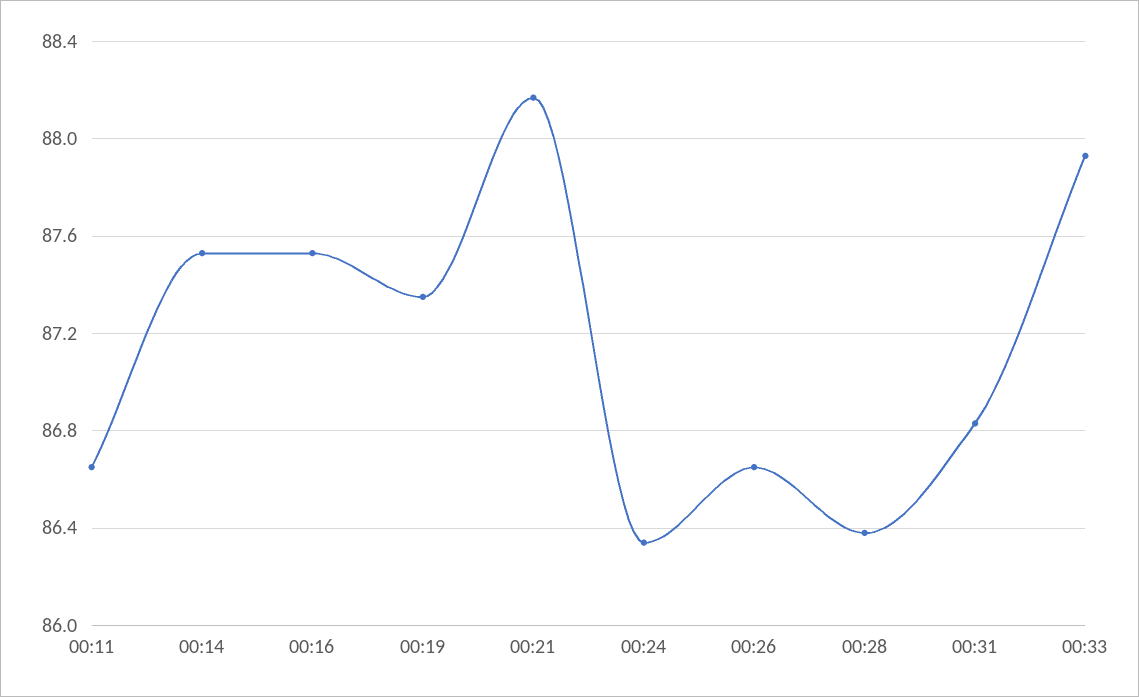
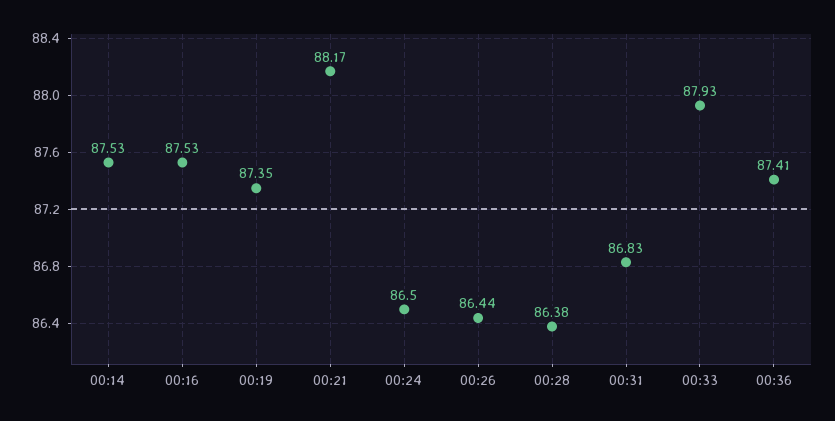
00:11: 86.65 -> none
00:24: 86.35 -> 86.5
00:26: 86.65 -> 86.44
00:36: none -> 87.41

